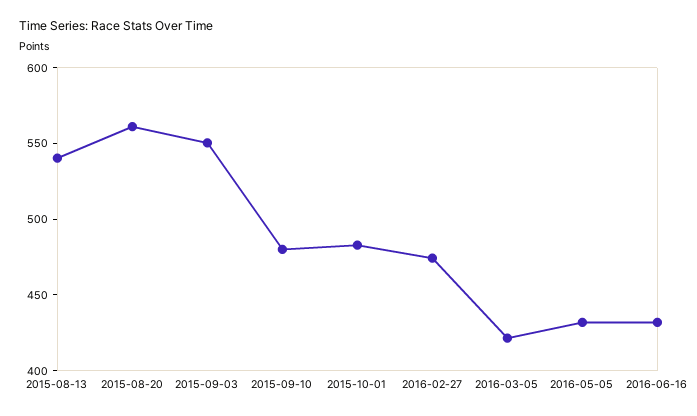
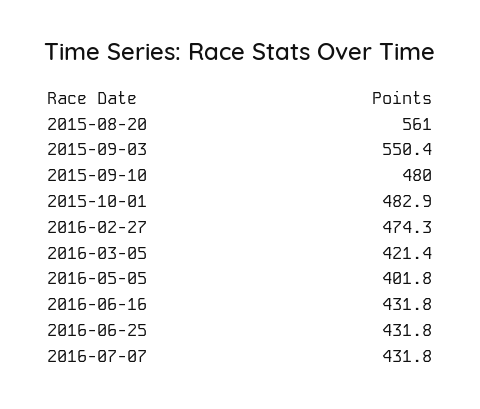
2015-08-13: 540 -> none
2016-05-05: 430 -> 401.8
2016-06-25: none -> 431.8
2016-07-07: none -> 431.8

